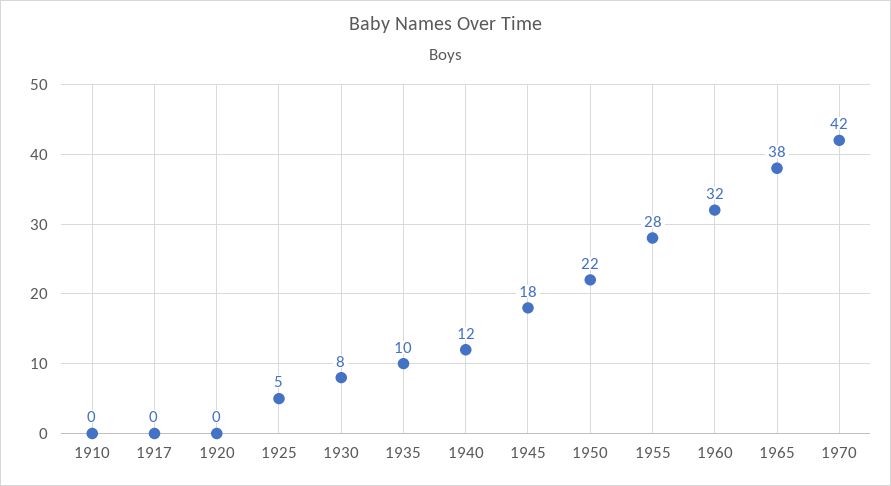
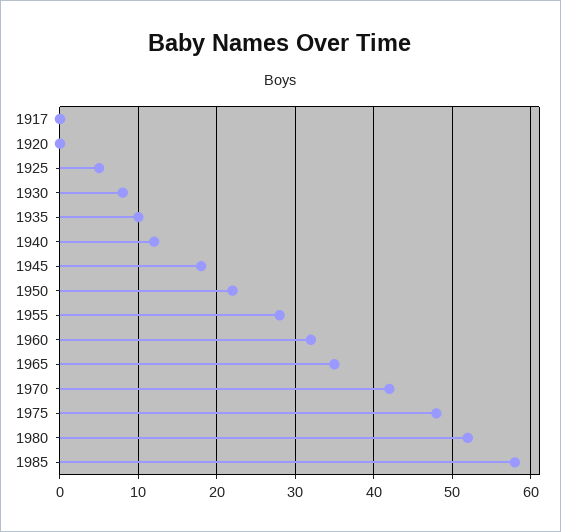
1910: 0 -> none
1965: 38 -> 35
1975: none -> 48
1980: none -> 52
1985: none -> 58

